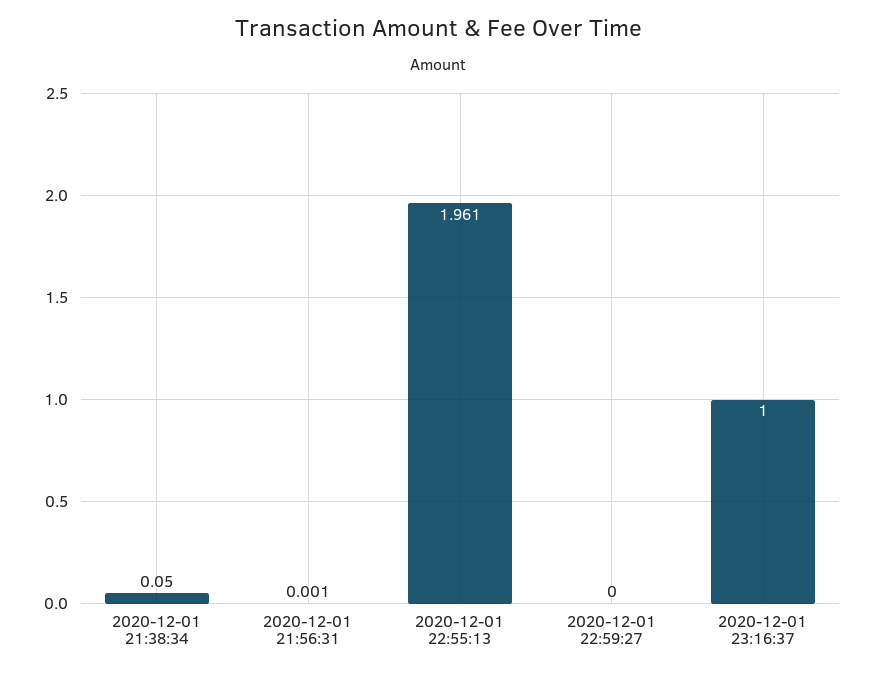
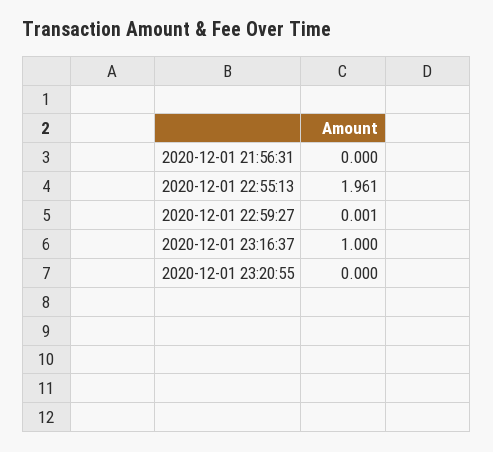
2020-12-01 21:38:34: 0.05 -> none
2020-12-01 21:56:31: 0.001 -> 0
2020-12-01 22:59:27: 0 -> 0.001
2020-12-01 23:20:55: none -> 0

